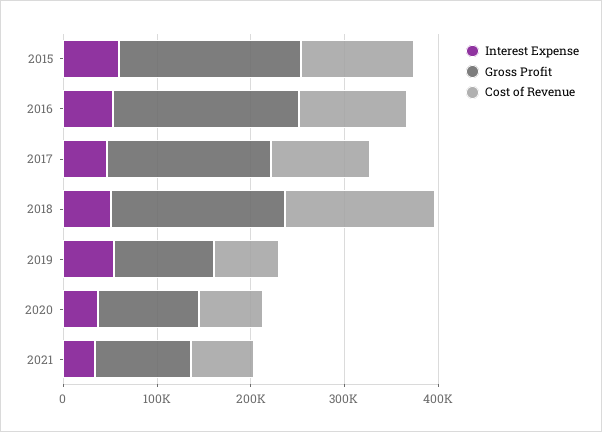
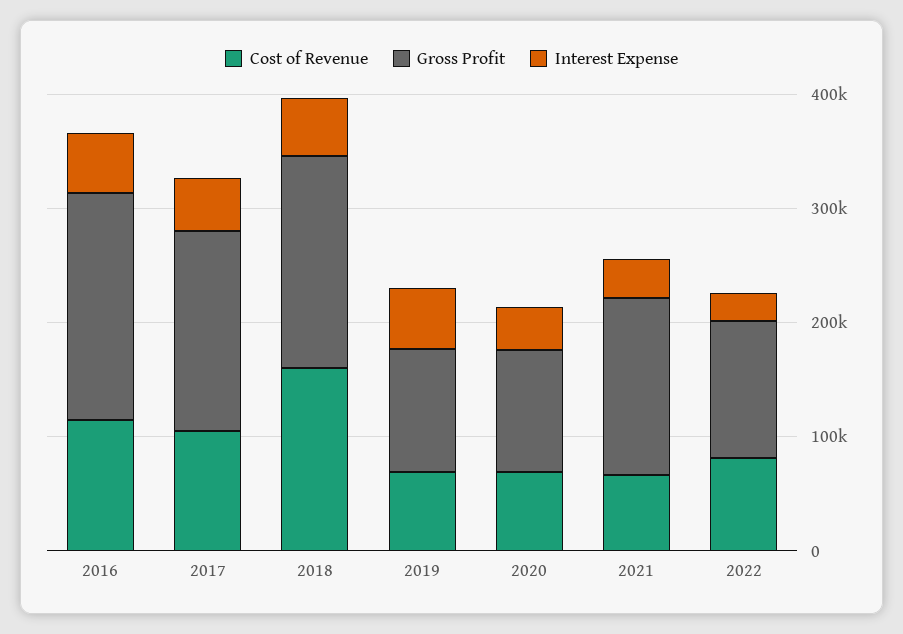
Interest Expense, 2015: 60000 -> none
Gross Profit, 2015: 200000 -> none
Cost of Revenue, 2015: 120000 -> none
Gross Profit, 2021: 100000 -> 160000
Cost of Revenue, 2022: none -> 80000
Gross Profit, 2022: none -> 120000
Interest Expense, 2022: none -> 20000

